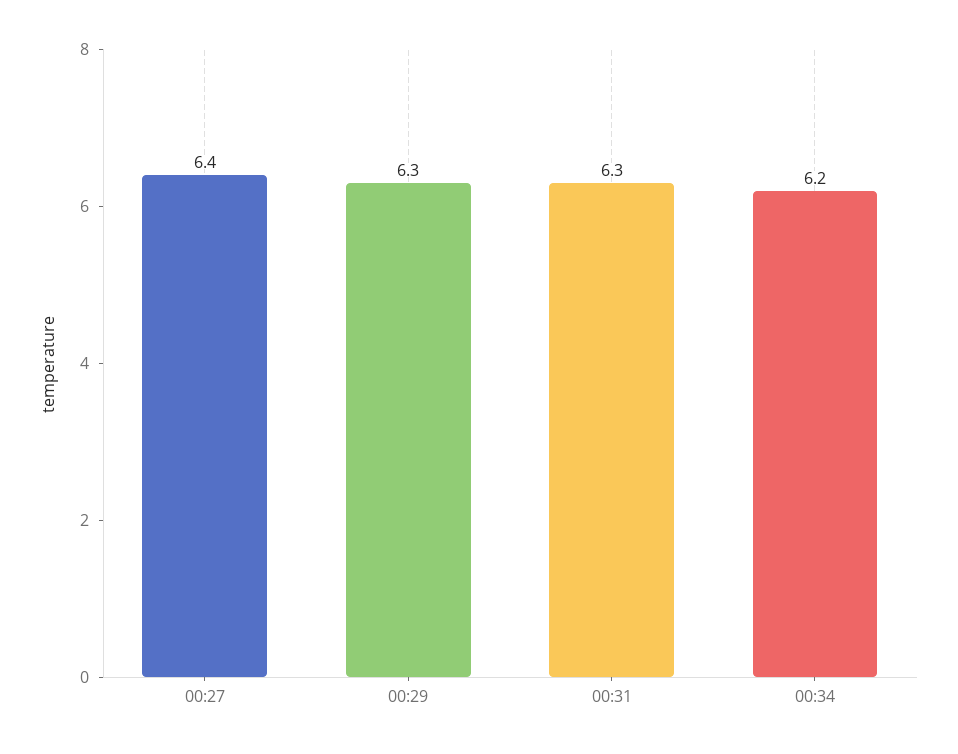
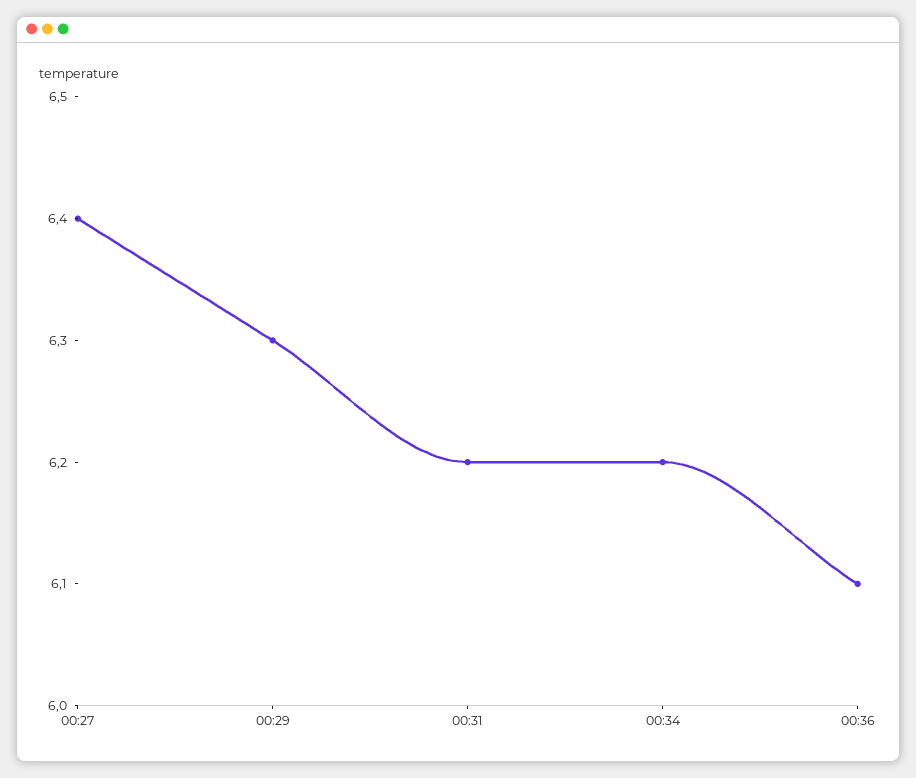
00:31: 6.3 -> 6.2
00:36: none -> 6.1

